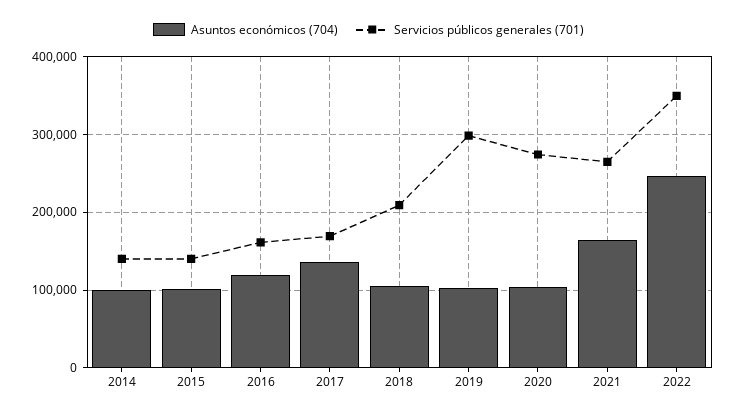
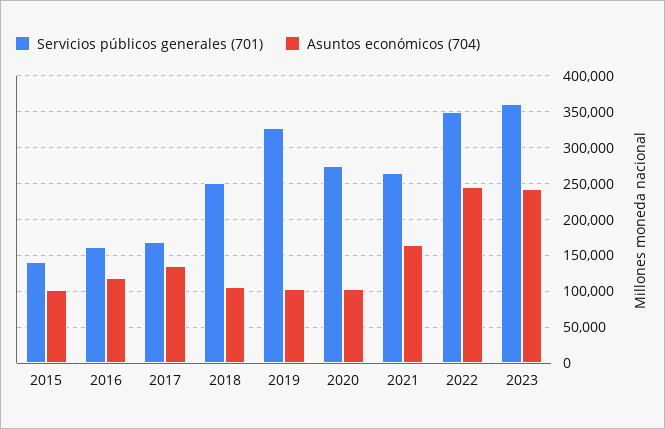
Asuntos económicos (704), 2014: 100000 -> none
Servicios públicos generales (701), 2014: 140000 -> none
Servicios públicos generales (701), 2018: 210000 -> 250000
Servicios públicos generales (701), 2019: 300000 -> 330000
Servicios públicos generales (701), 2023: none -> 360000
Asuntos económicos (704), 2023: none -> 240000

